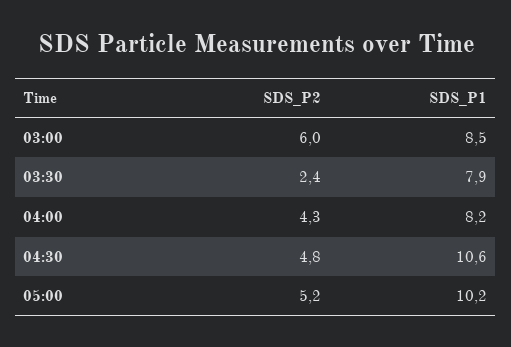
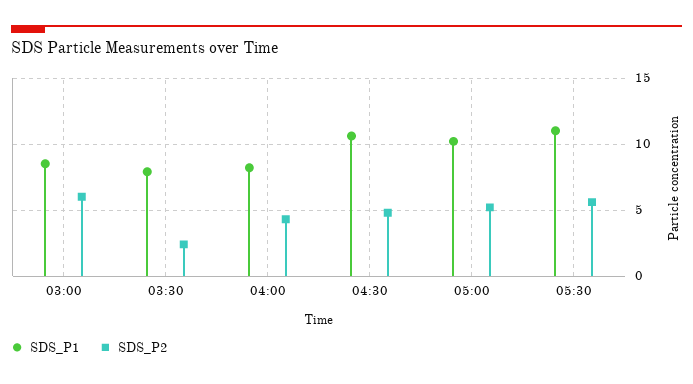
SDS_P1, 05:30: none -> 11
SDS_P2, 05:30: none -> 5.5

